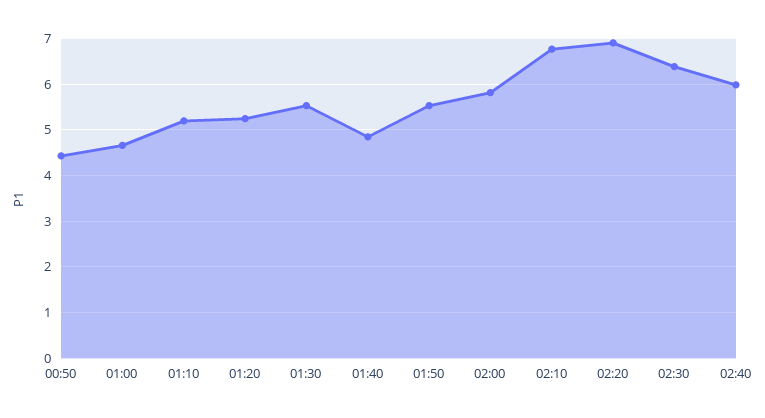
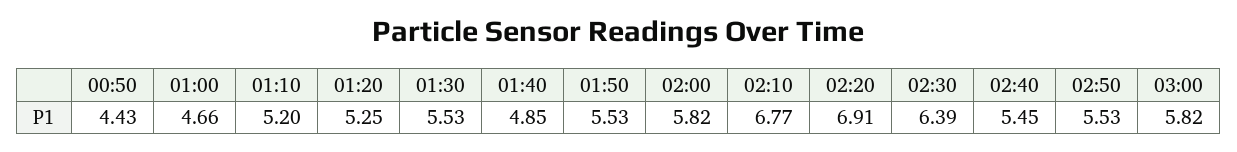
02:40: 6 -> 5.45
02:50: none -> 5.53
03:00: none -> 5.82

